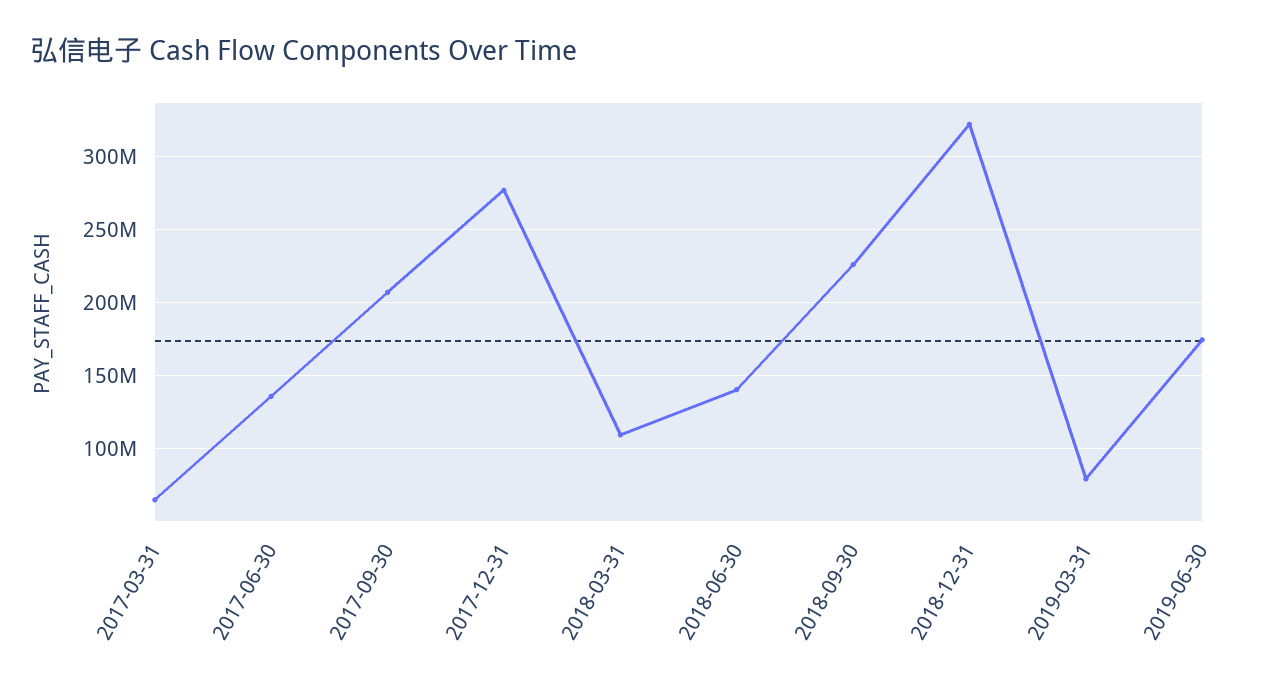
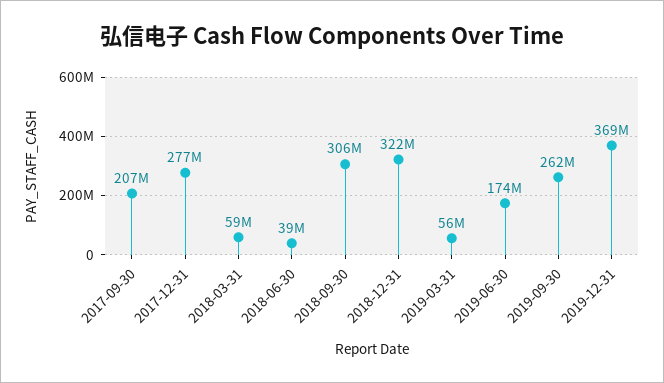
2017-03-31: 65000000 -> none
2017-06-30: 135000000 -> none
2018-03-31: 110000000 -> 59000000
2018-06-30: 140000000 -> 39000000
2018-09-30: 225000000 -> 306000000
2019-03-31: 80000000 -> 56000000
2019-09-30: none -> 262000000
2019-12-31: none -> 369000000

